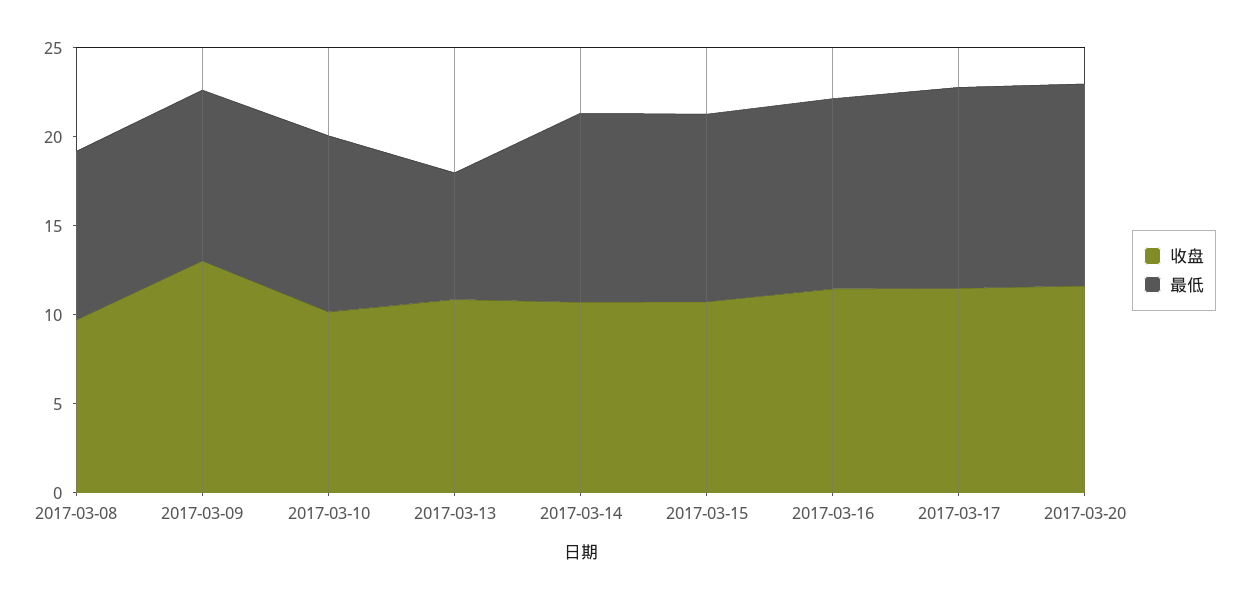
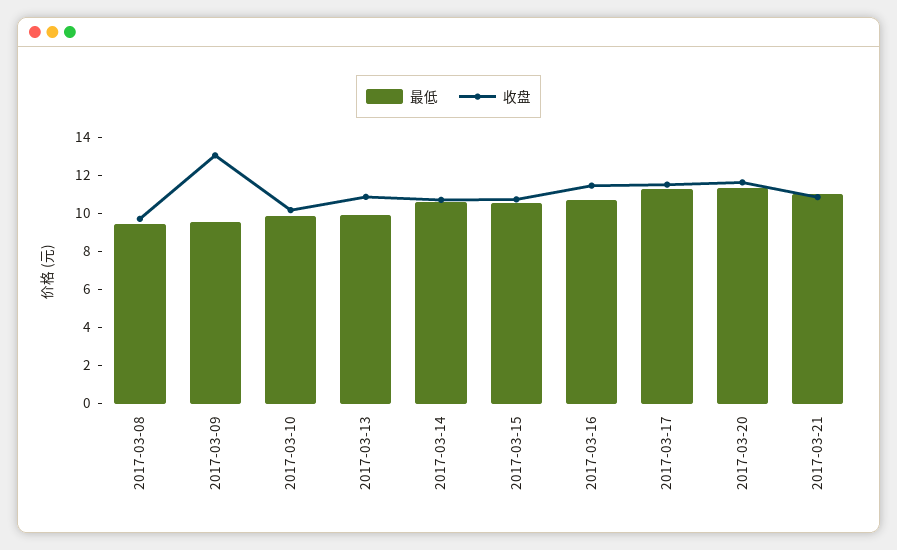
最低, 2017-03-13: 7 -> 10
最低, 2017-03-21: none -> 11
收盘, 2017-03-21: none -> 11

